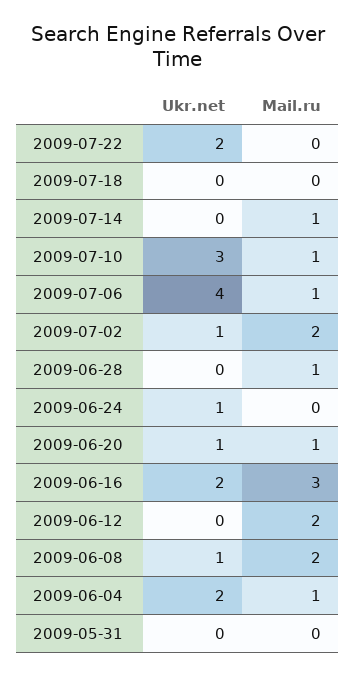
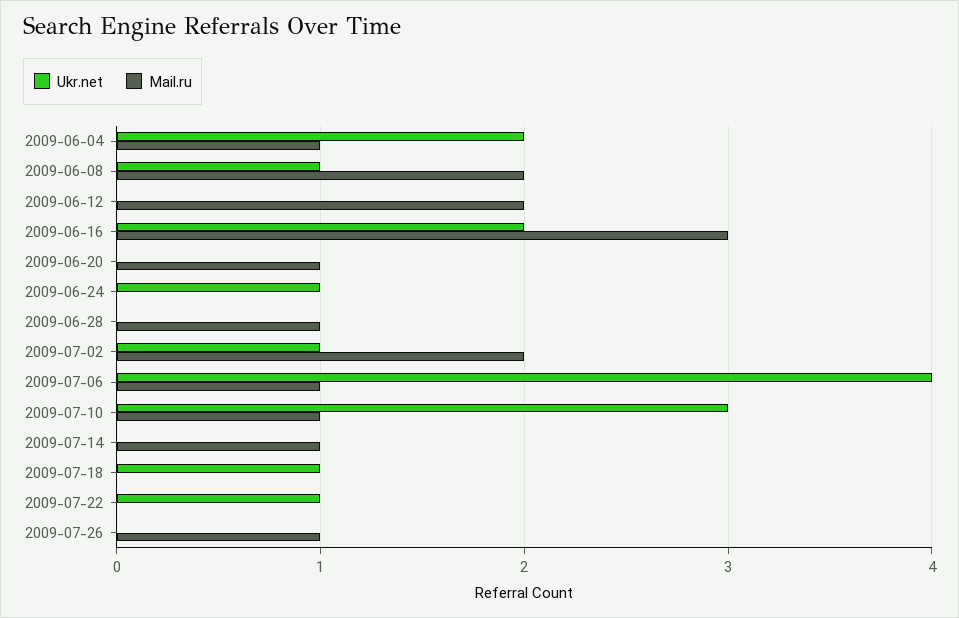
Ukr.net, 2009-07-22: 2 -> 1
Ukr.net, 2009-07-18: 0 -> 1
Ukr.net, 2009-06-20: 1 -> 0
Ukr.net, 2009-05-31: 0 -> none
Mail.ru, 2009-05-31: 0 -> none
Ukr.net, 2009-07-26: none -> 0
Mail.ru, 2009-07-26: none -> 1

